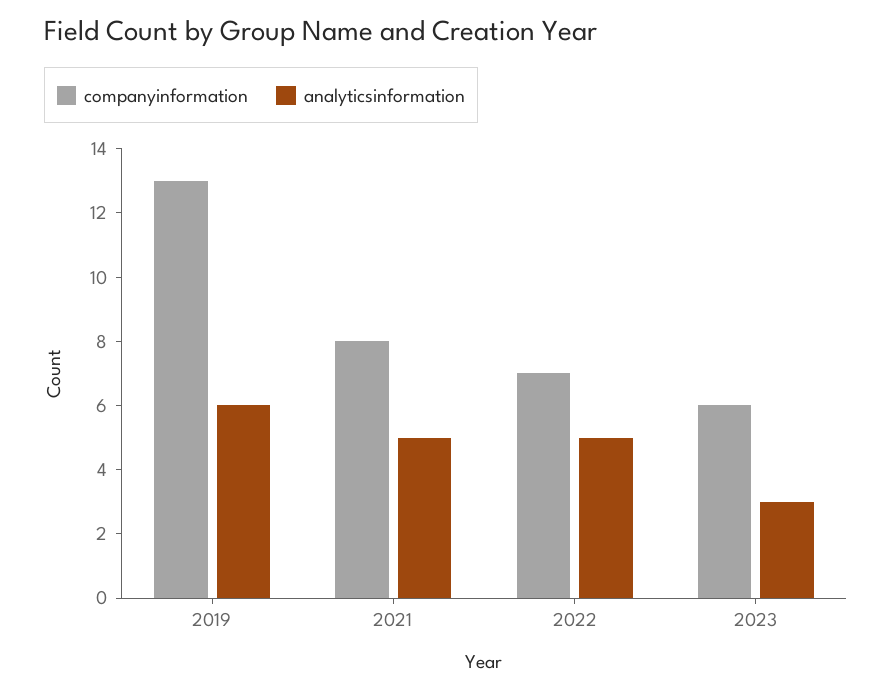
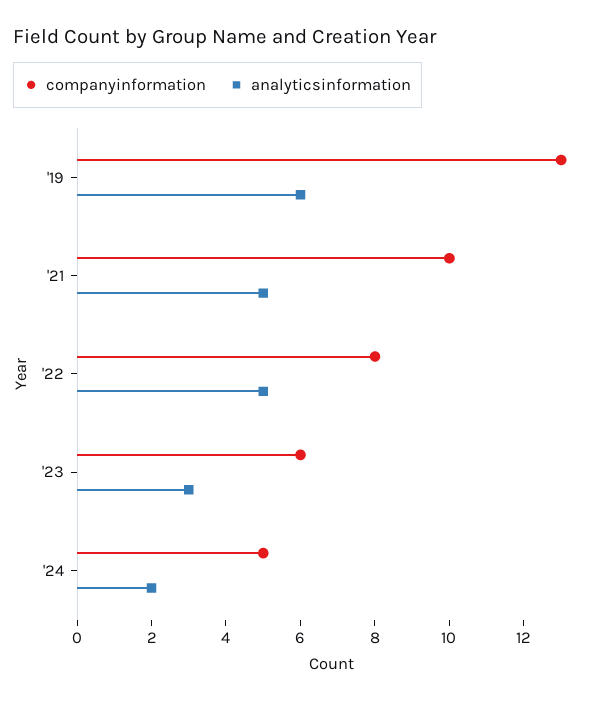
companyinformation, 2021: 8 -> 10
companyinformation, 2022: 7 -> 8
companyinformation, '24: none -> 5
analyticsinformation, '24: none -> 2

